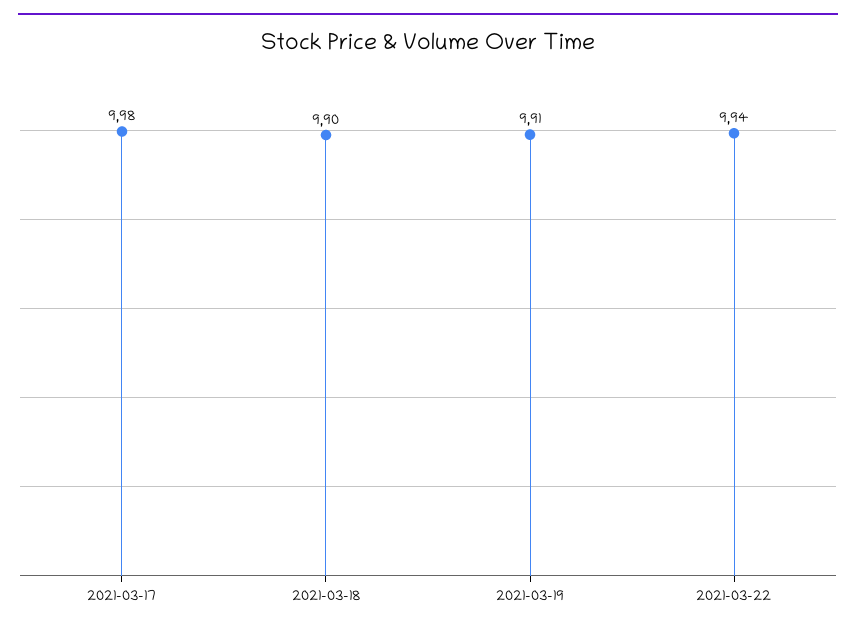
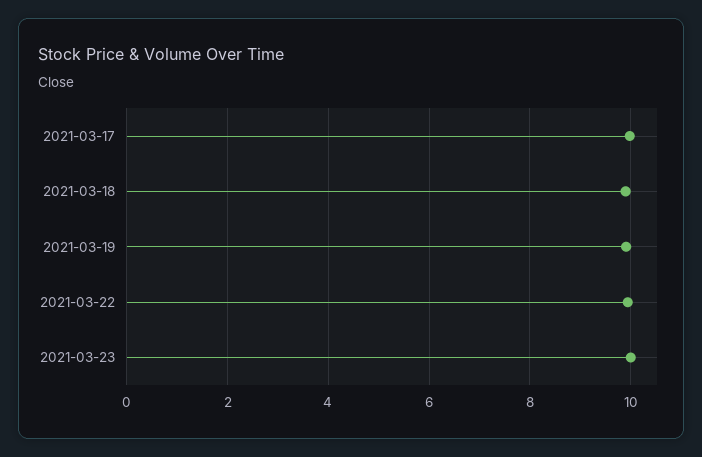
2021-03-23: none -> 10

